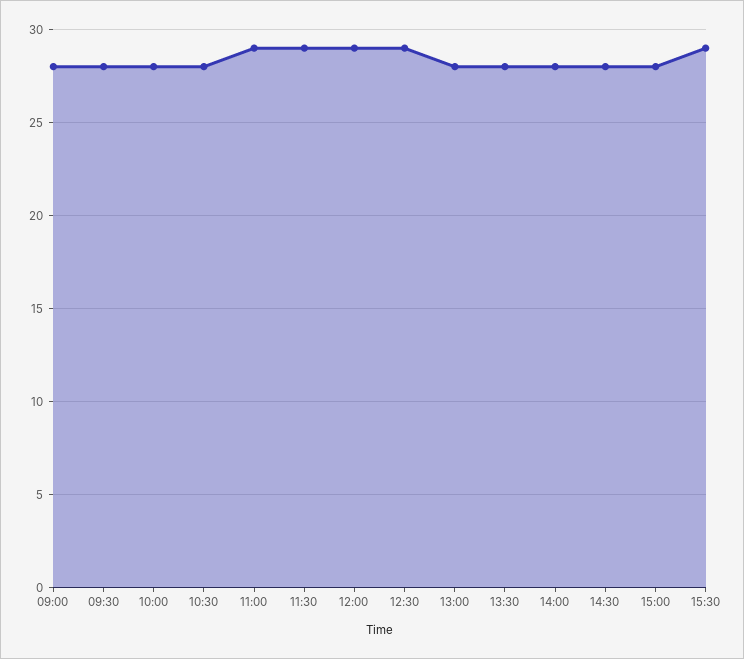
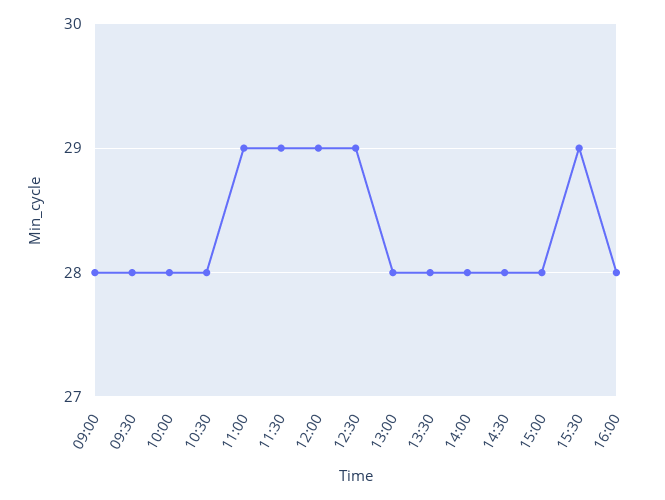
16:00: none -> 28

